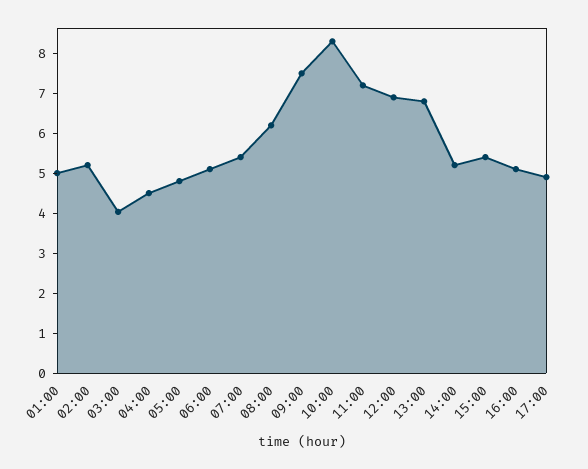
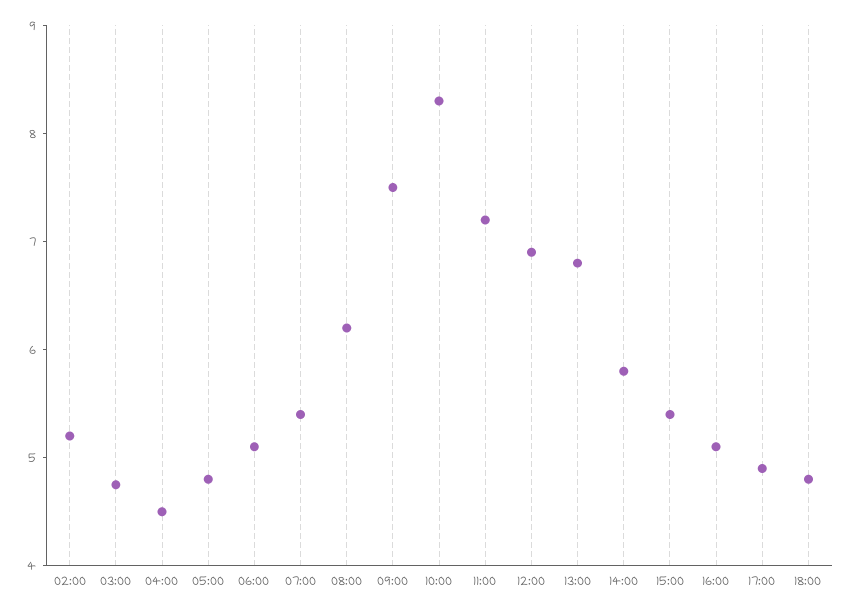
01:00: 5 -> none
03:00: 4 -> 4.8
14:00: 5.25 -> 5.8
18:00: none -> 4.8

